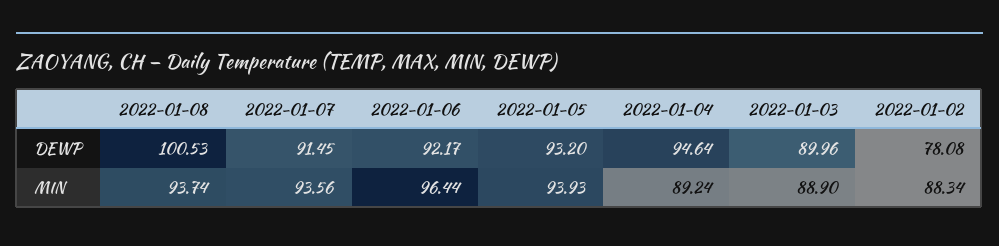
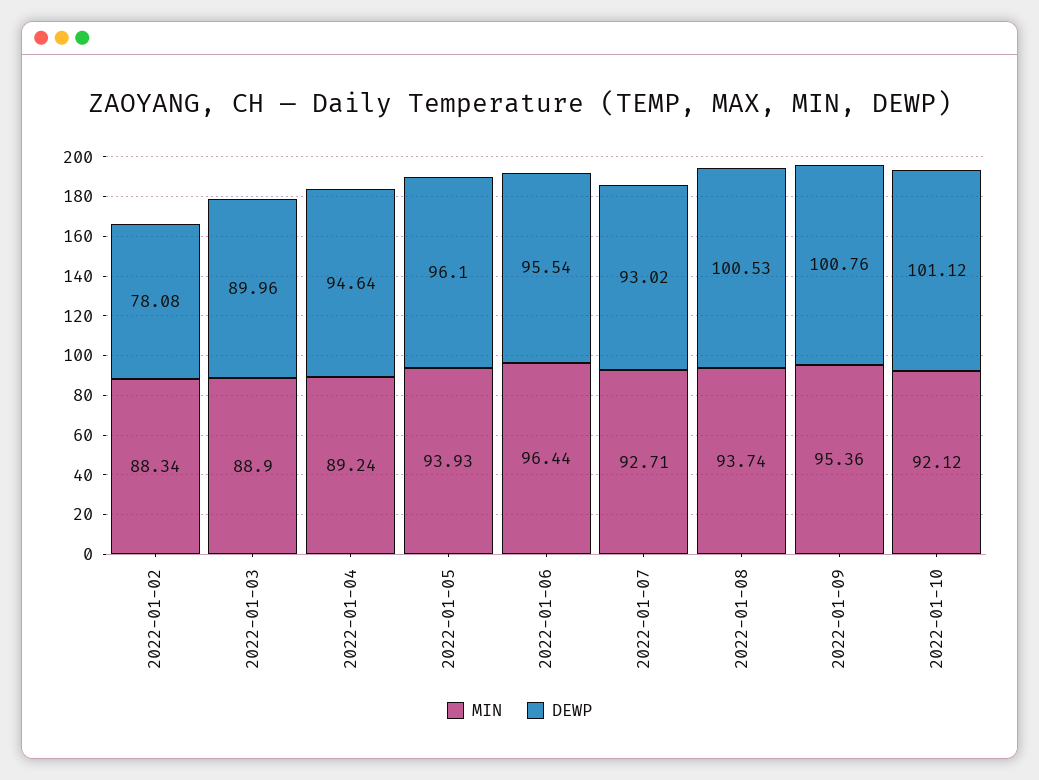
DEWP, 2022-01-07: 91.45 -> 93.02
DEWP, 2022-01-06: 92.17 -> 95.54
DEWP, 2022-01-05: 93.2 -> 96.1
MIN, 2022-01-07: 93.56 -> 92.71
MIN, 2022-01-09: none -> 95.36
DEWP, 2022-01-09: none -> 100.76
MIN, 2022-01-10: none -> 92.12
DEWP, 2022-01-10: none -> 101.12

